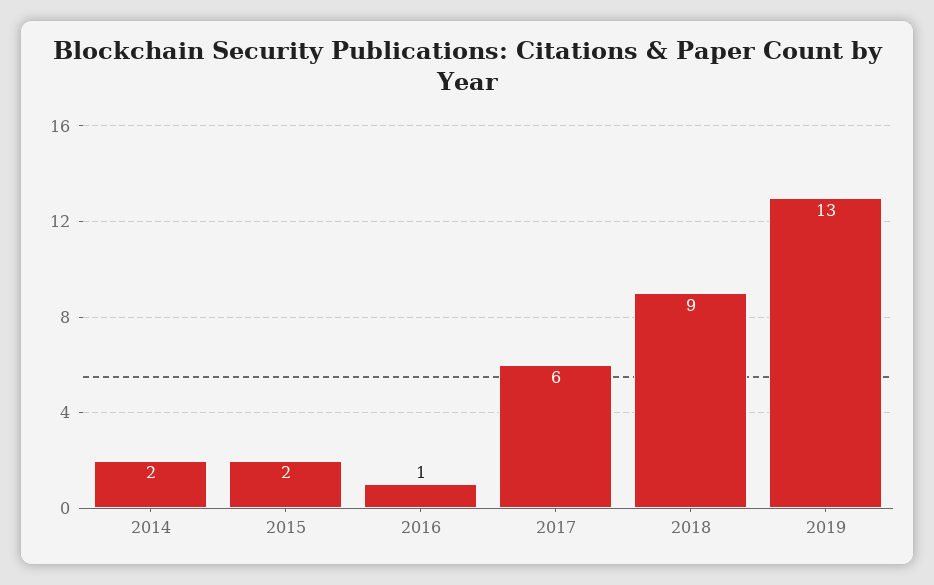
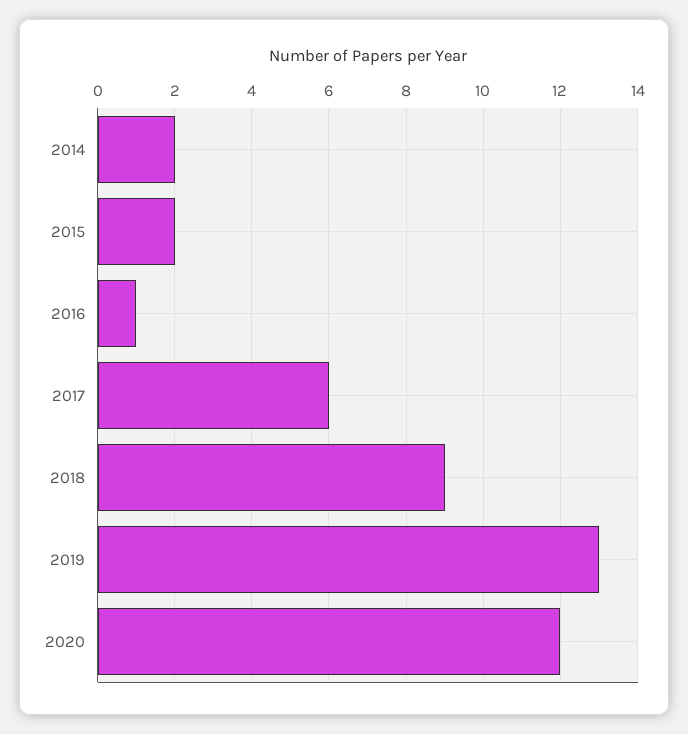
2020: none -> 12

